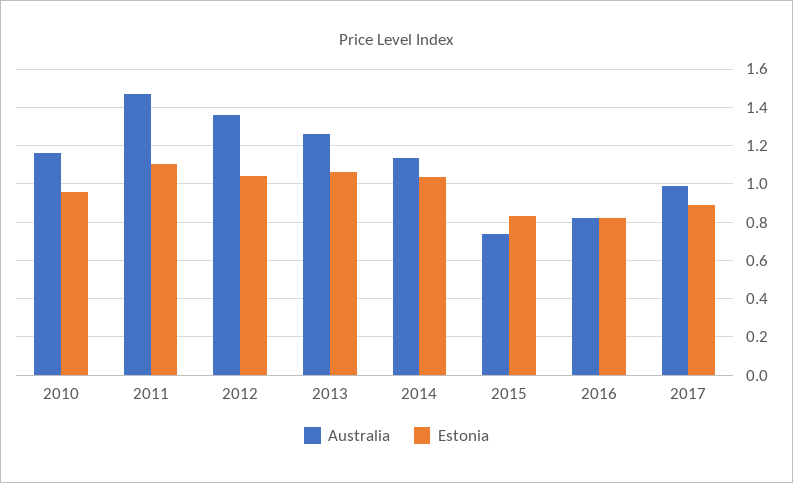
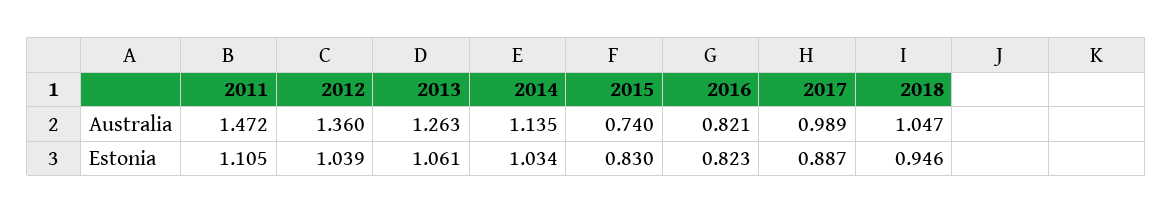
Australia, 2010: 1.15 -> none
Estonia, 2010: 0.95 -> none
Australia, 2018: none -> 1.047
Estonia, 2018: none -> 0.946

